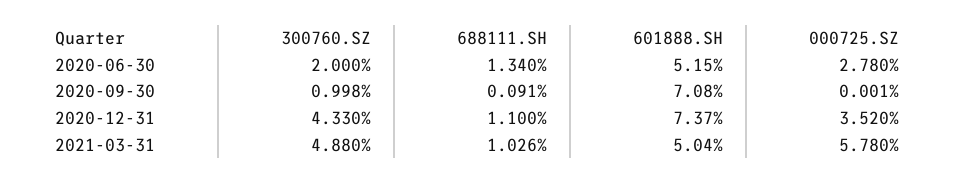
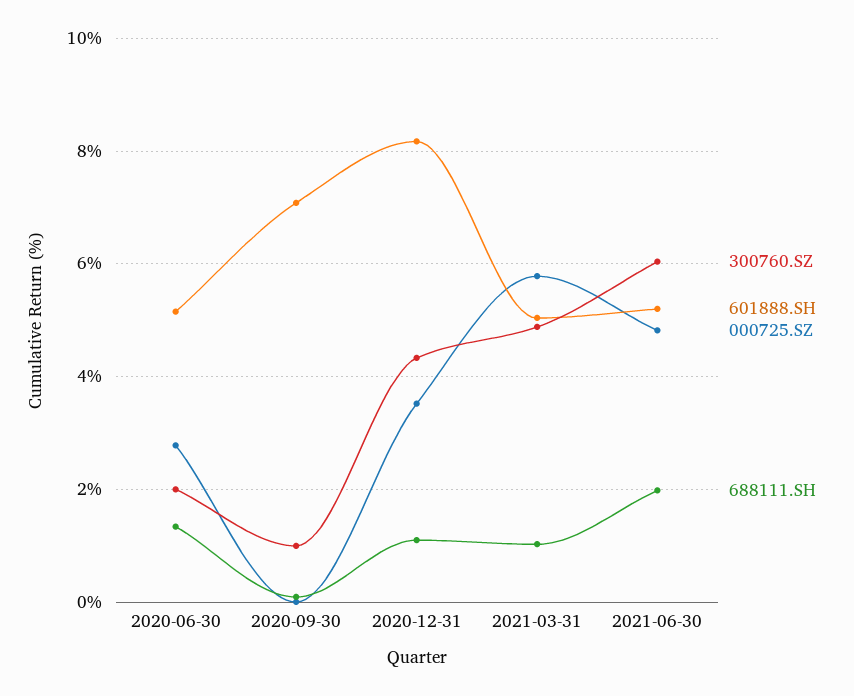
601888.SH, 2020-12-31: 7.37 -> 8.2
300760.SZ, 2021-06-30: none -> 6
601888.SH, 2021-06-30: none -> 5.2
000725.SZ, 2021-06-30: none -> 4.8
688111.SH, 2021-06-30: none -> 2

